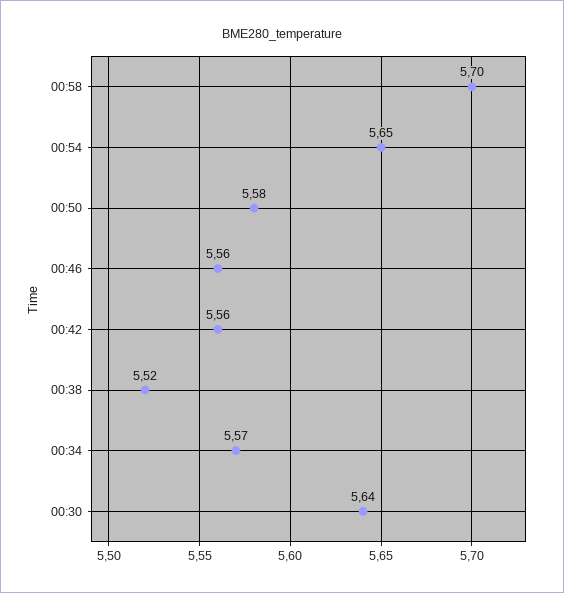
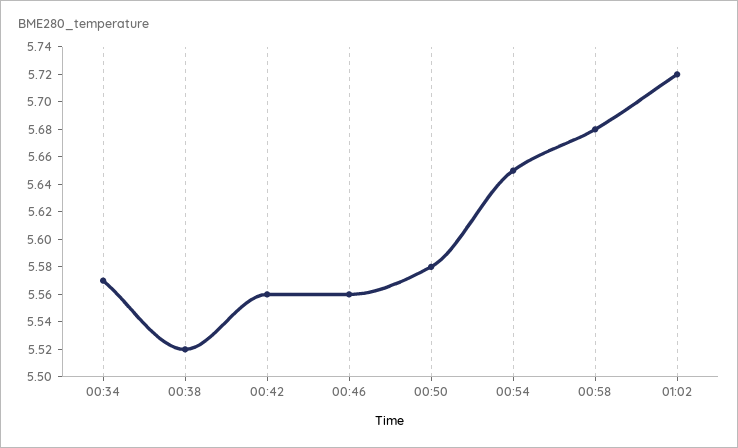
00:58: 5.7 -> 5.68
00:30: 5.64 -> none
01:02: none -> 5.72

